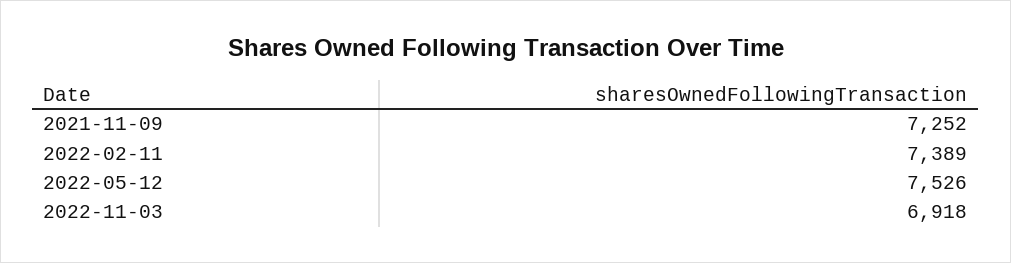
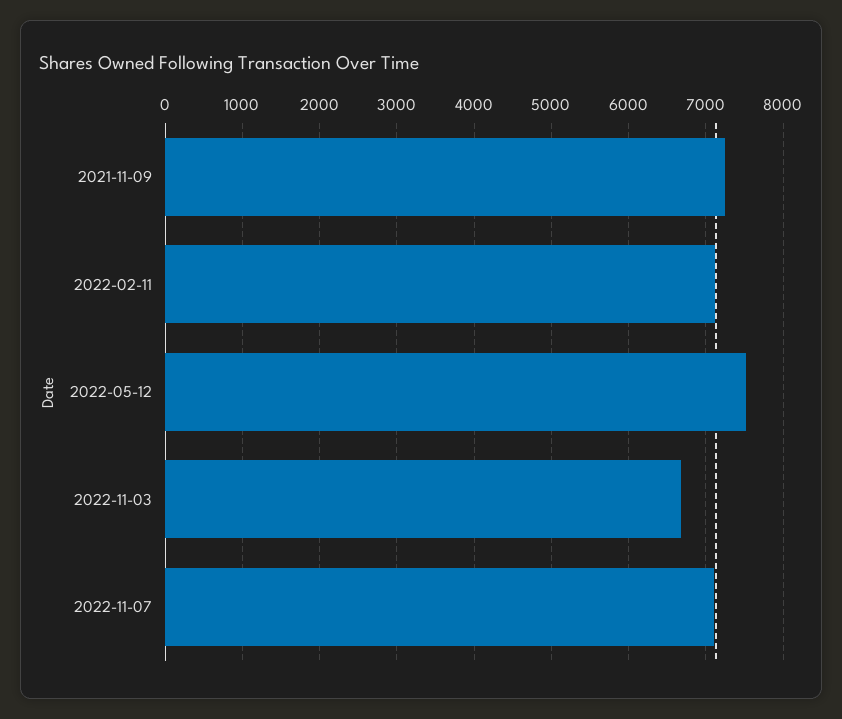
2022-02-11: 7389 -> 7100
2022-11-03: 6918 -> 6700
2022-11-07: none -> 7100

